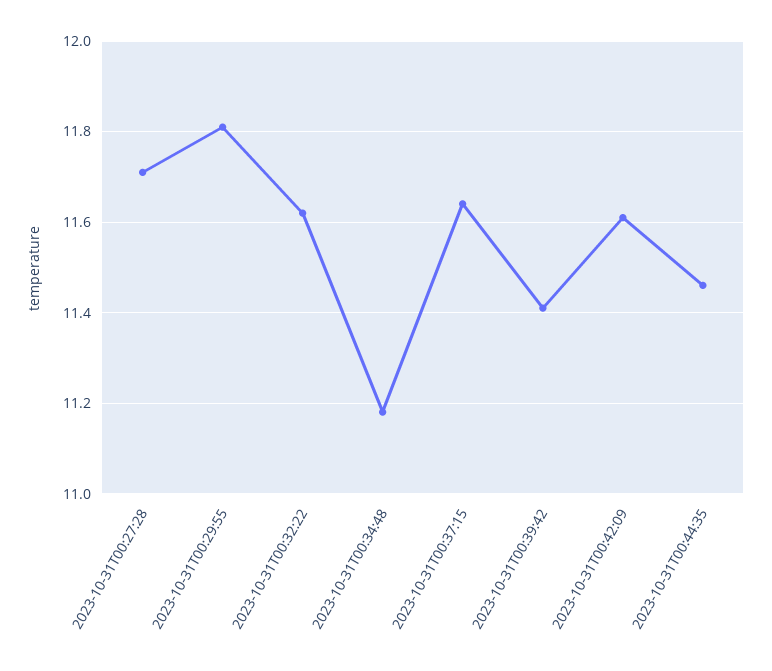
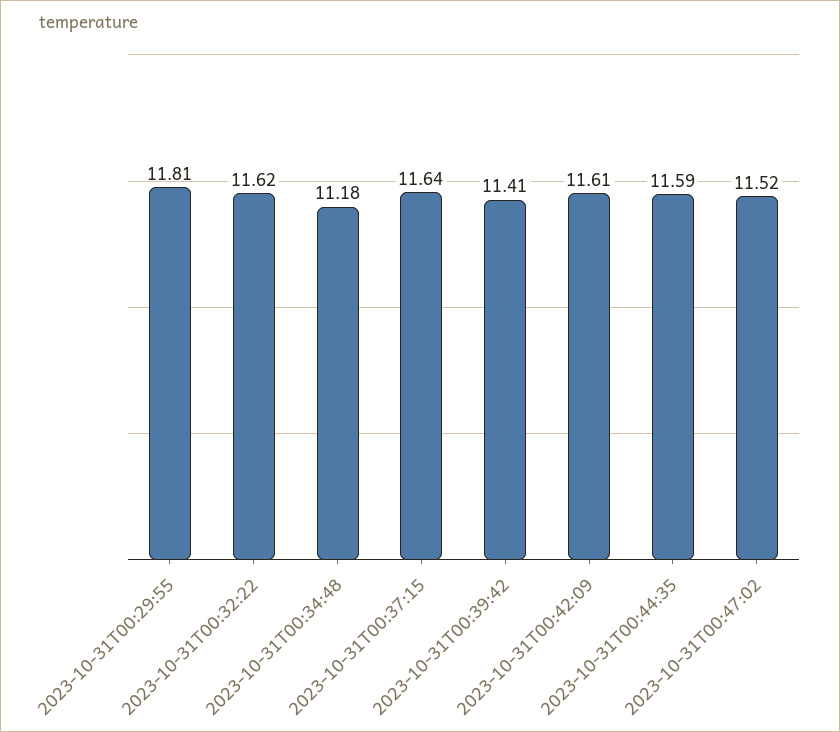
2023-10-31T00:27:28: 11.7 -> none
2023-10-31T00:44:35: 11.45 -> 11.59
2023-10-31T00:47:02: none -> 11.52

